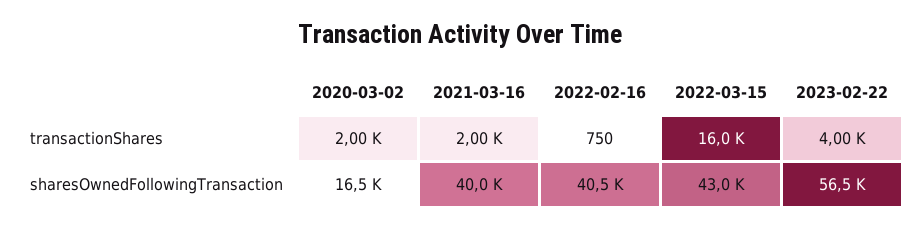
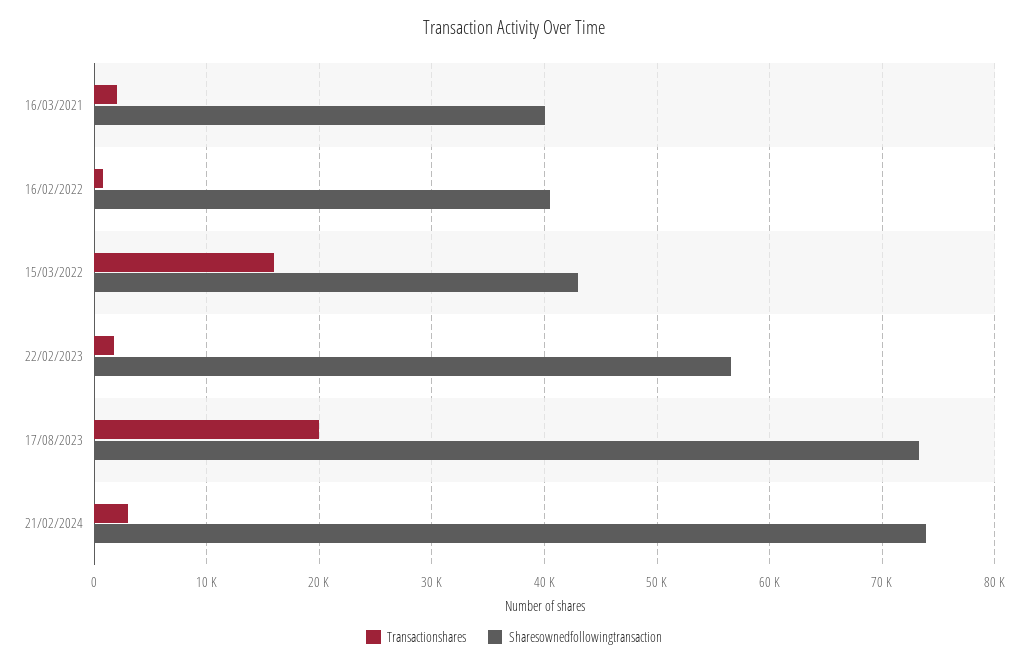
transactionShares, 2020-03-02: 2000 -> none
transactionShares, 2023-02-22: 4000 -> 2000
sharesOwnedFollowingTransaction, 2020-03-02: 16500 -> none
transactionShares, 17/08/2023: none -> 20000
sharesOwnedFollowingTransaction, 17/08/2023: none -> 73000
transactionShares, 21/02/2024: none -> 3000
sharesOwnedFollowingTransaction, 21/02/2024: none -> 74000

